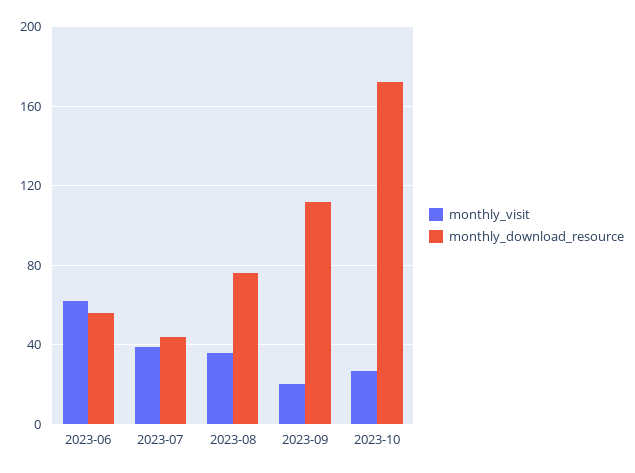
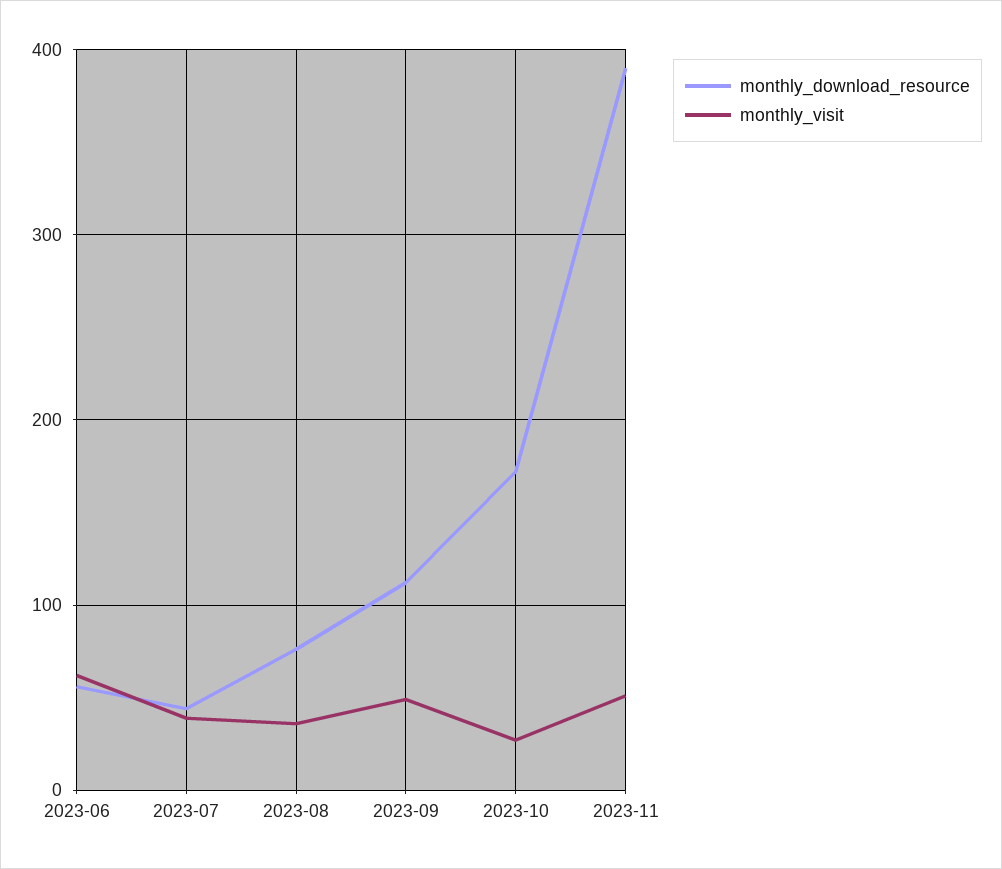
monthly_visit, 2023-09: 20 -> 50
monthly_download_resource, 2023-11: none -> 390
monthly_visit, 2023-11: none -> 50

